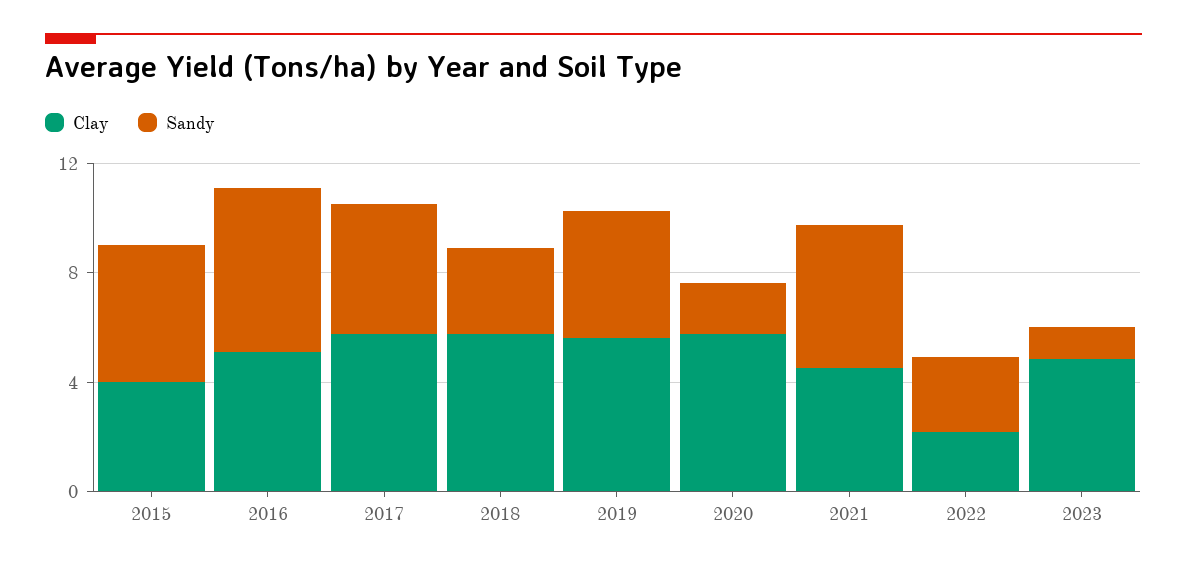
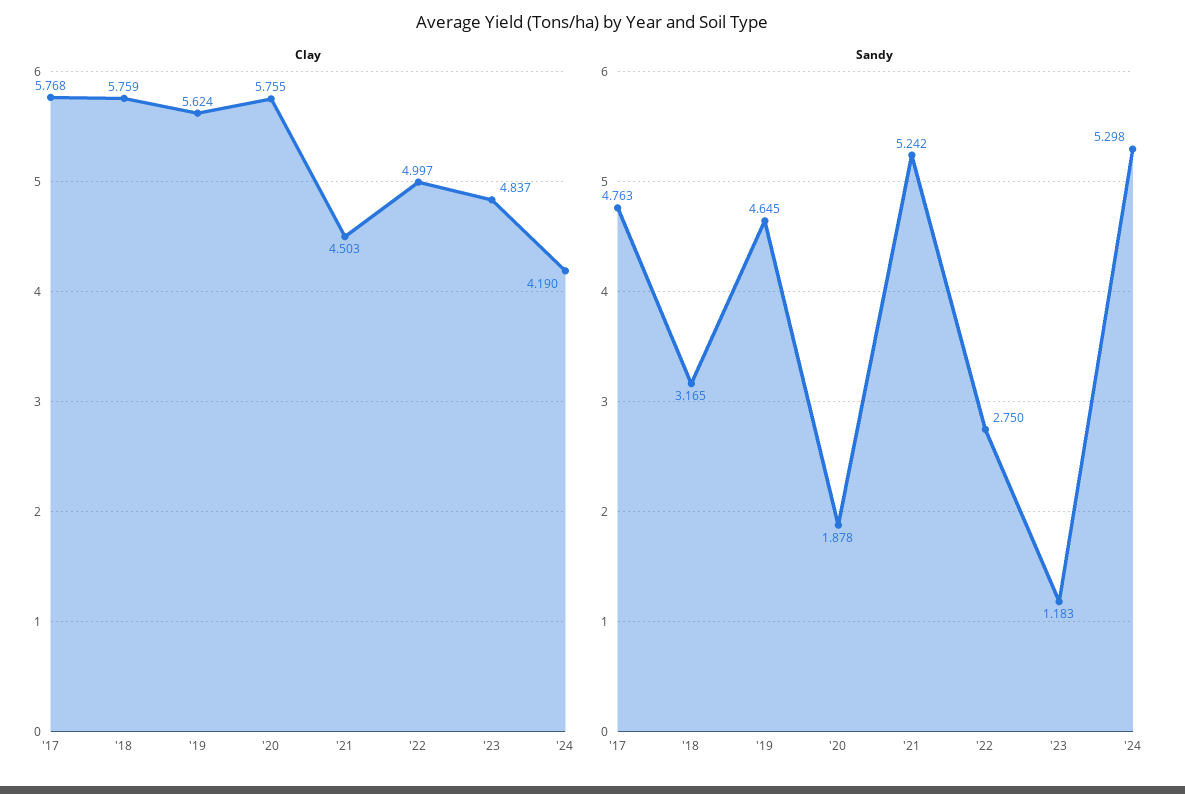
Clay, 2015: 4 -> none
Sandy, 2015: 5 -> none
Clay, 2016: 5 -> none
Sandy, 2016: 6 -> none
Clay, 2022: 2 -> 4.997
Clay, '24: none -> 4.19
Sandy, '24: none -> 5.298

